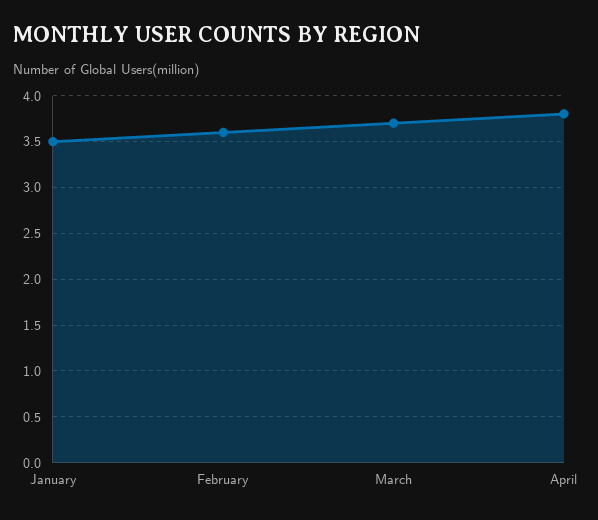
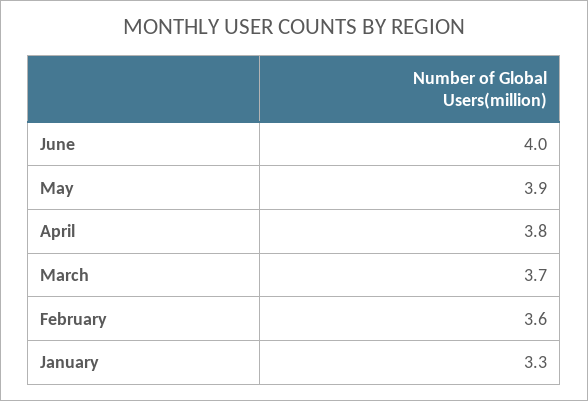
January: 3.5 -> 3.3
June: none -> 4
May: none -> 3.9

